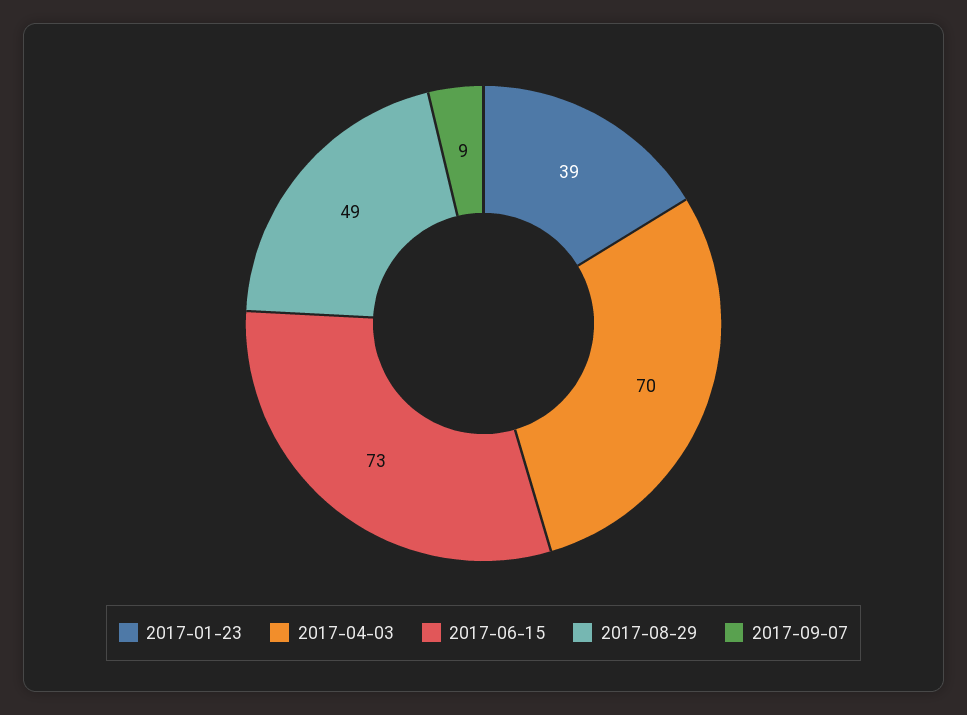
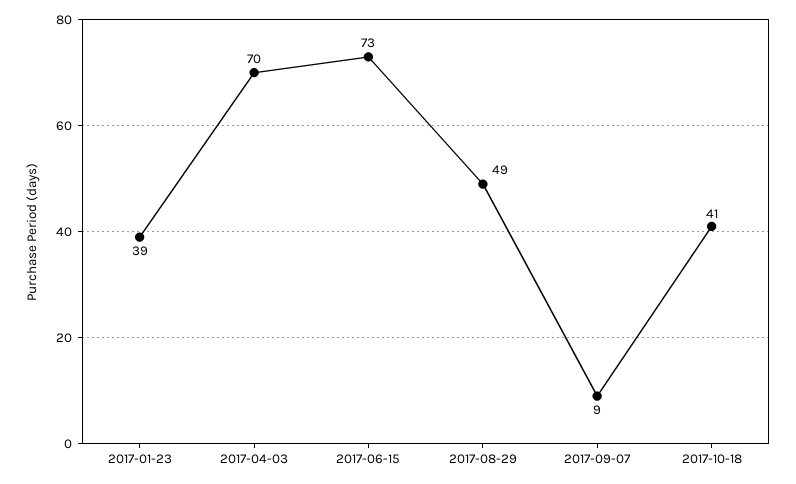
2017-10-18: none -> 41

